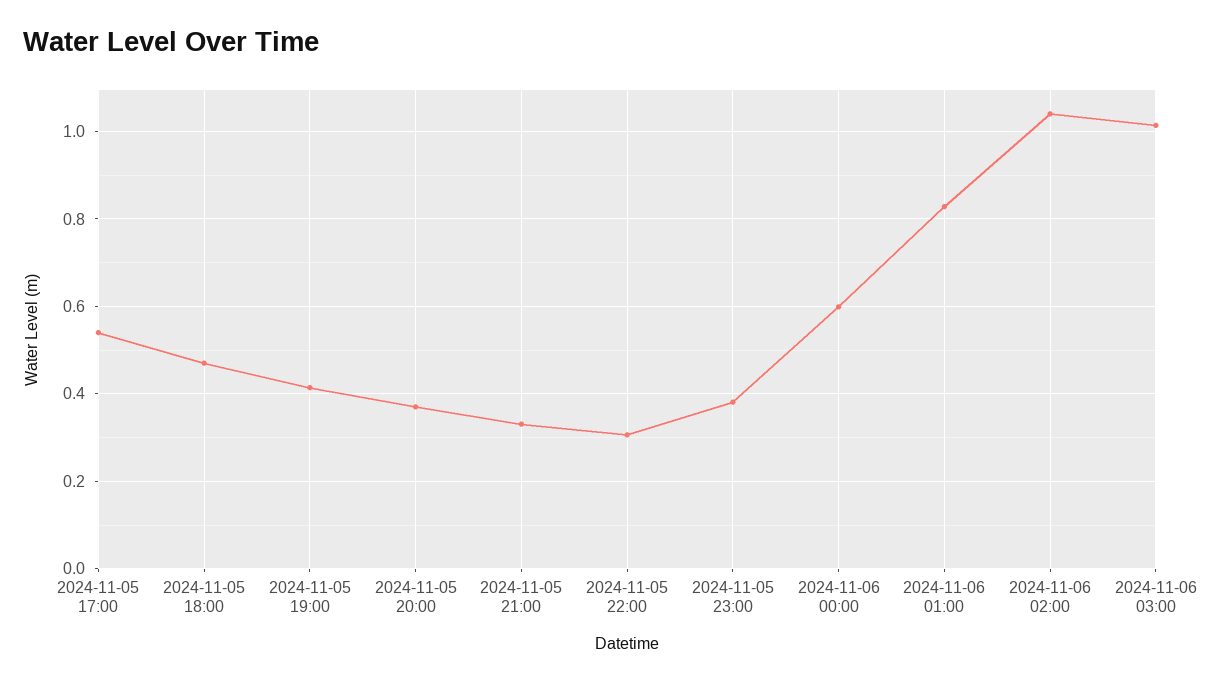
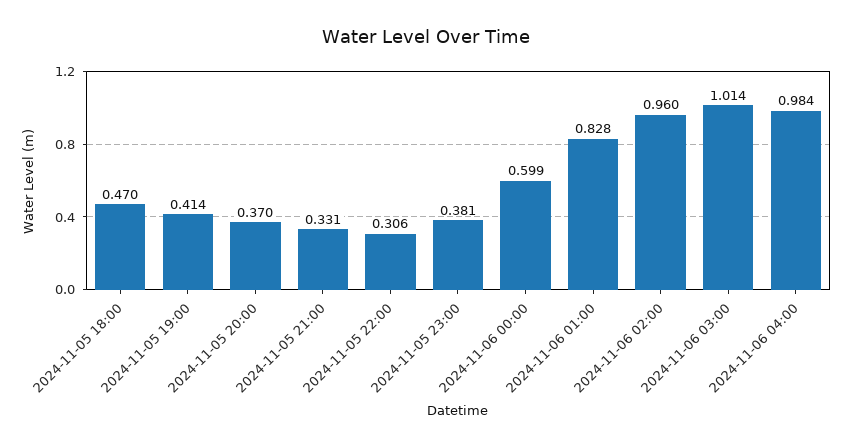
2024-11-05 17:00: 0.54 -> none
2024-11-06 02:00: 1.04 -> 0.96
2024-11-06 04:00: none -> 0.984

